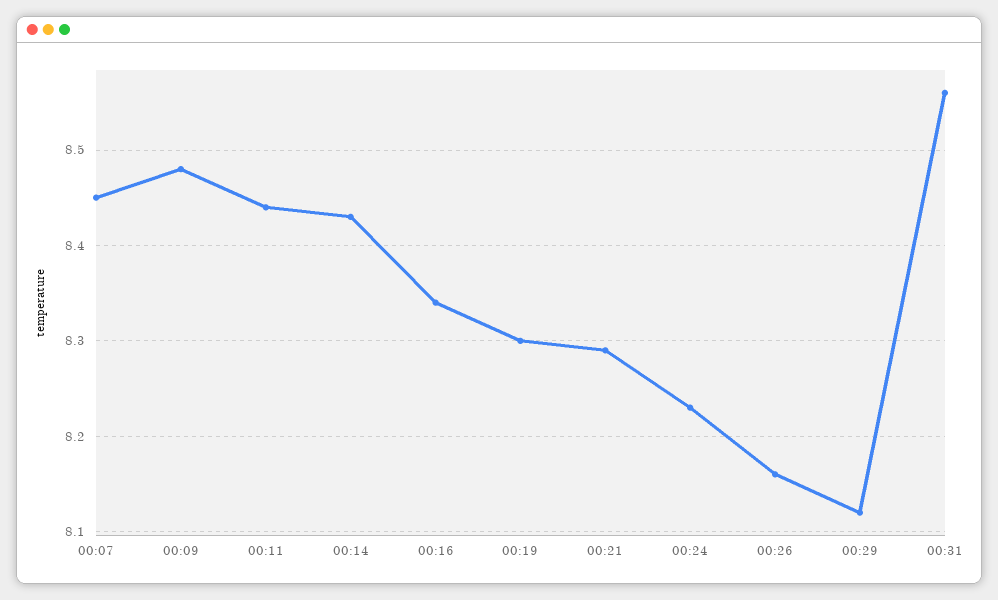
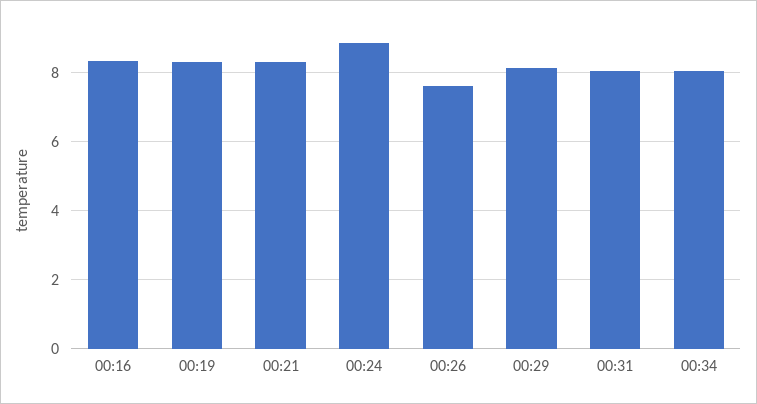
00:07: 8.45 -> none
00:09: 8.48 -> none
00:11: 8.44 -> none
00:14: 8.43 -> none
00:24: 8.23 -> 8.8
00:26: 8.16 -> 7.6
00:31: 8.56 -> 8
00:34: none -> 8

